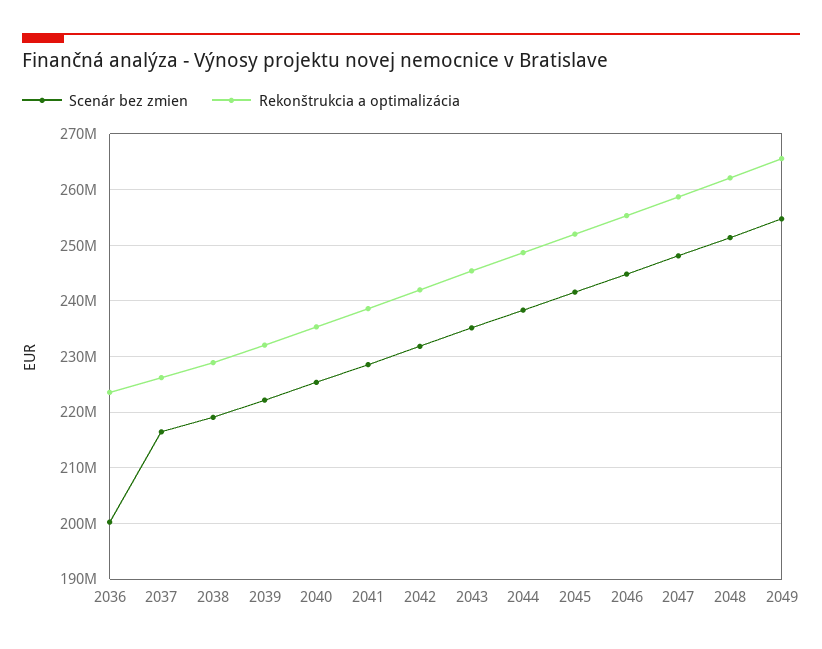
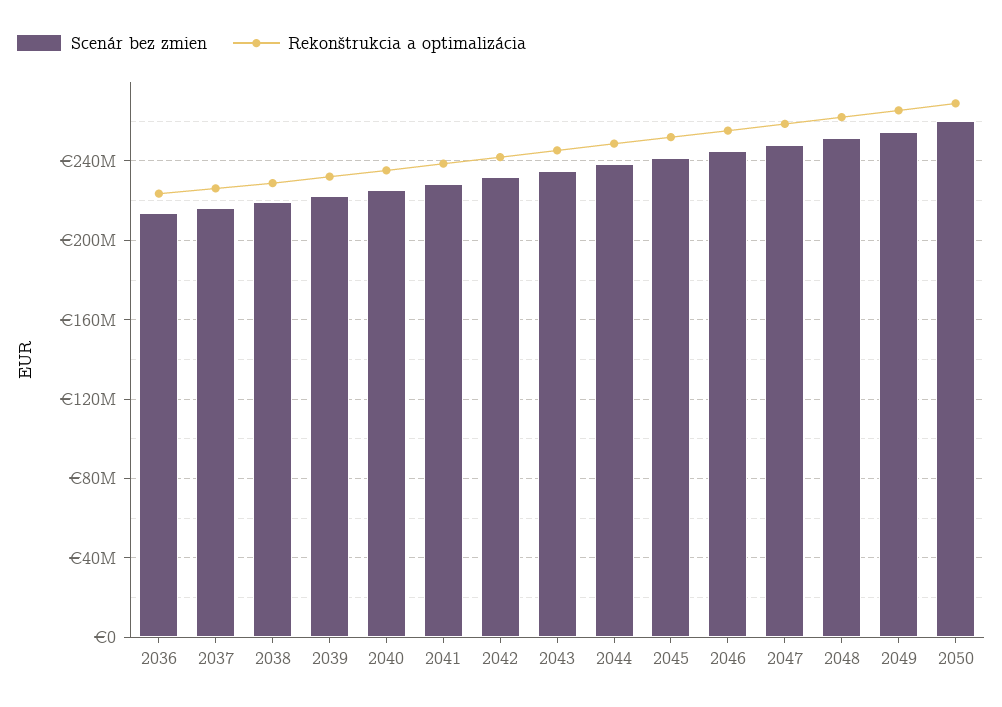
Scenár bez zmien, 2036: 200000000 -> 215000000
Scenár bez zmien, 2050: none -> 260000000
Rekonštrukcia a optimalizácia, 2050: none -> 270000000

